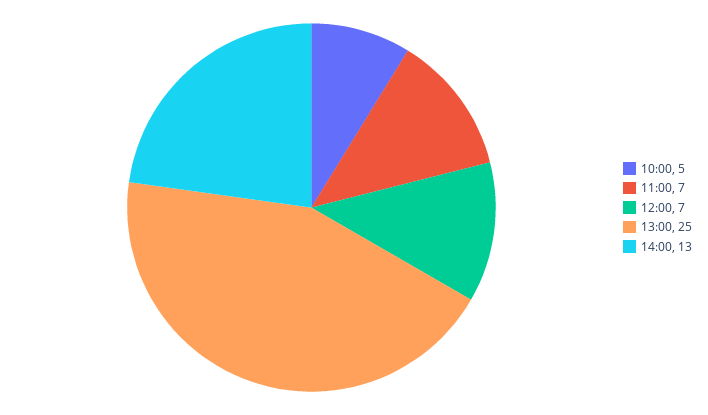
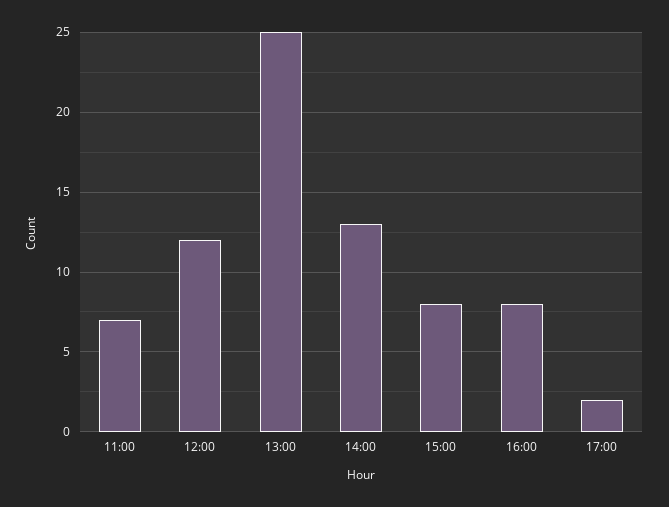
10:00: 5 -> none
12:00: 7 -> 12
15:00: none -> 8
16:00: none -> 8
17:00: none -> 2

